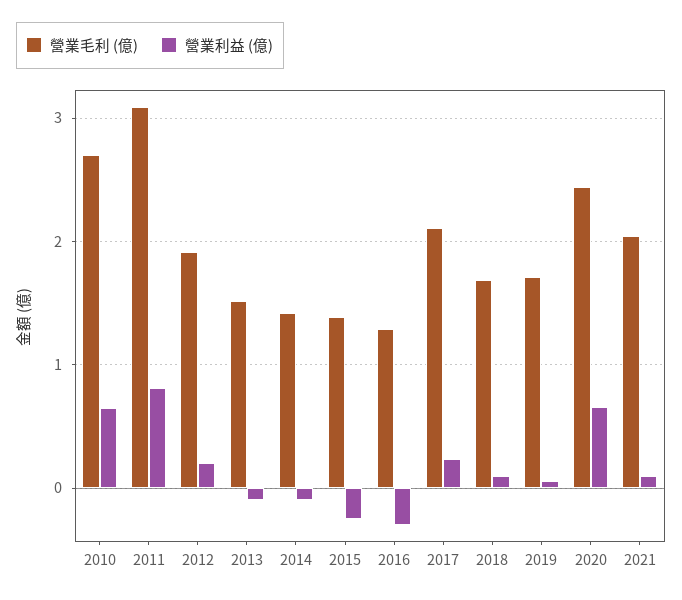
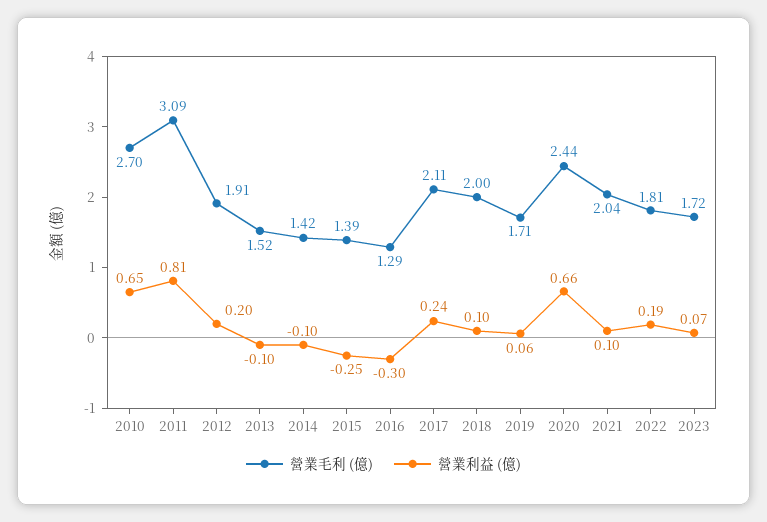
營業毛利 (億), 2018: 1.7 -> 2
營業毛利 (億), 2022: none -> 1.81
營業利益 (億), 2022: none -> 0.19
營業毛利 (億), 2023: none -> 1.72
營業利益 (億), 2023: none -> 0.07

